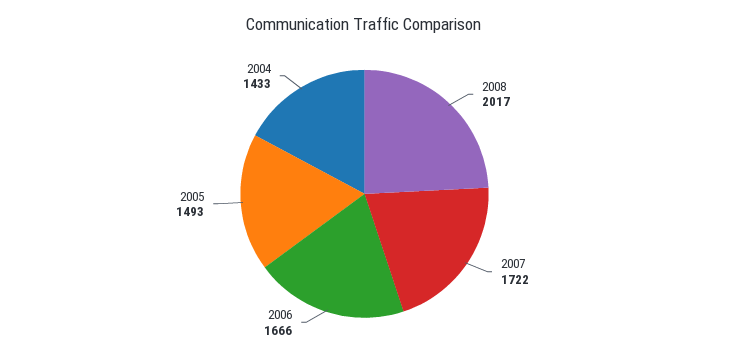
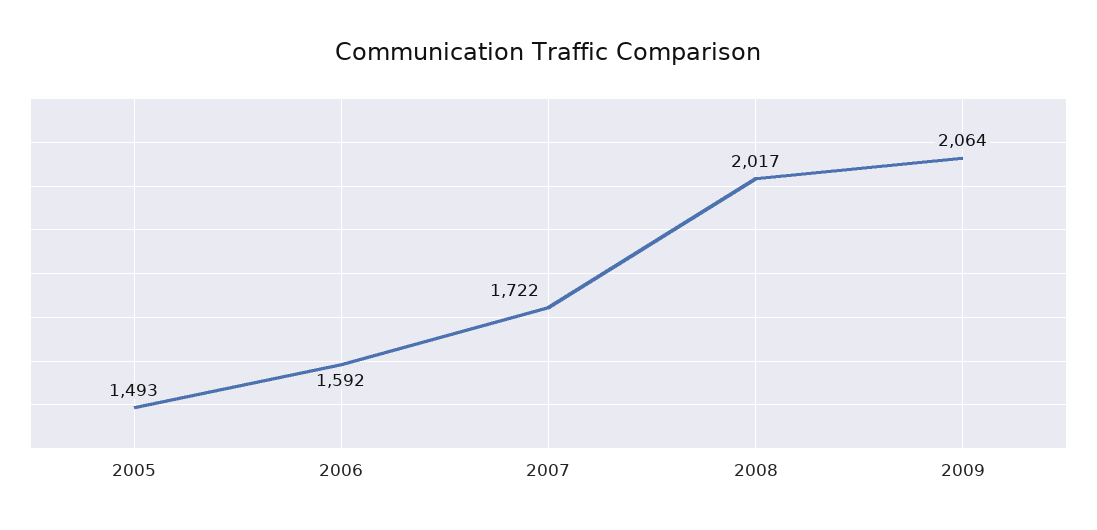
2006: 1666 -> 1592
2004: 1433 -> none
2009: none -> 2064

